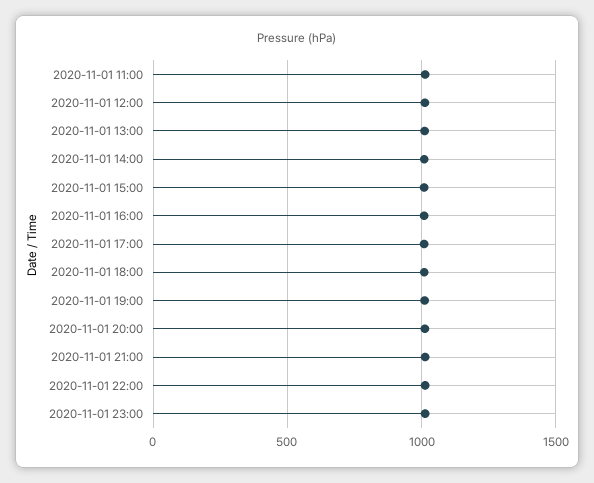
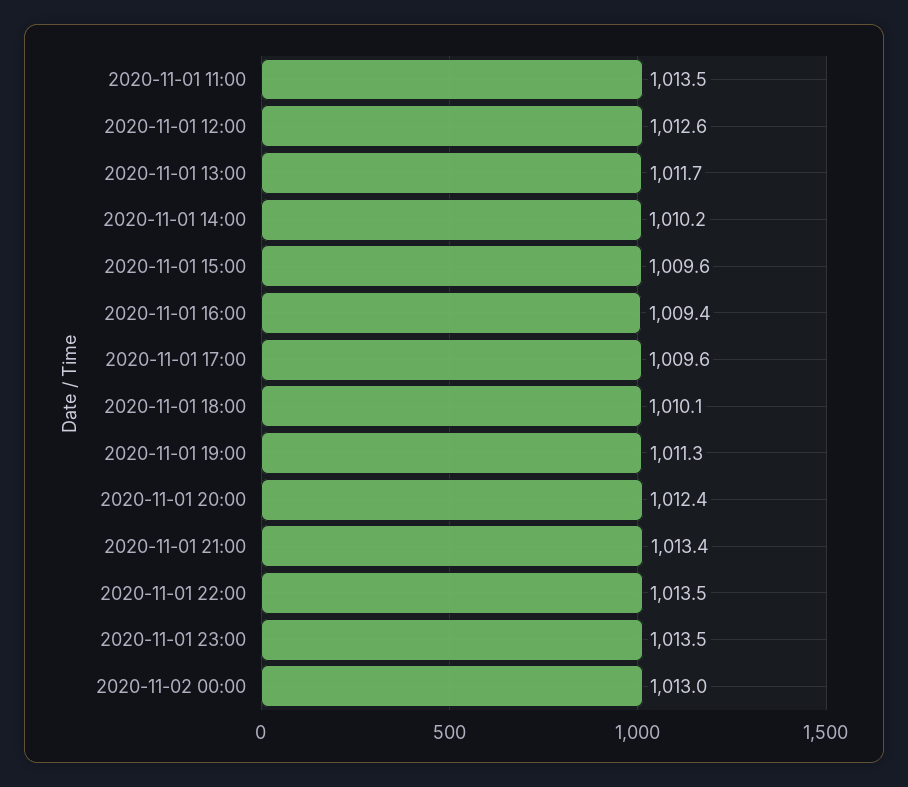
2020-11-02 00:00: none -> 1013

